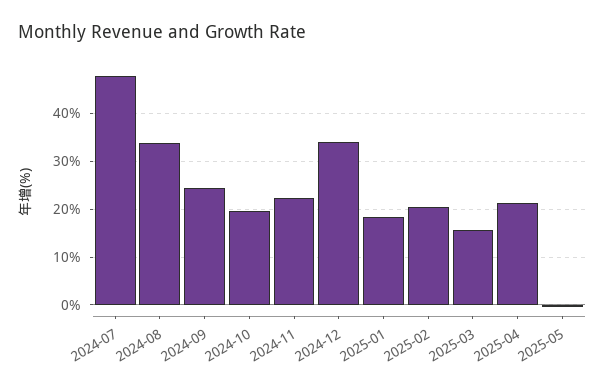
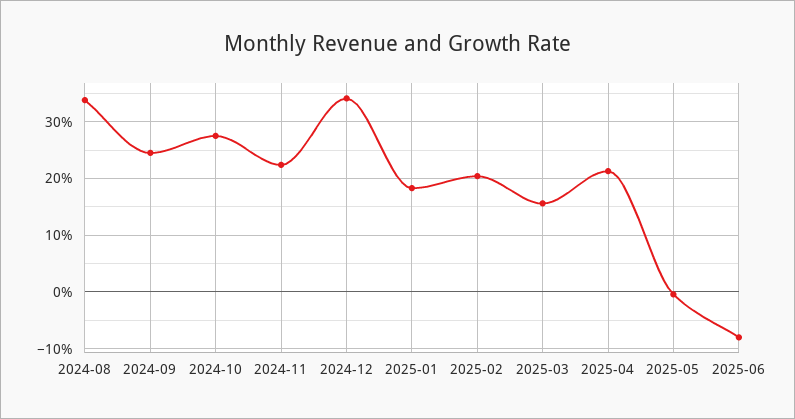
2024-07: 48 -> none
2024-10: 20 -> 28
2025-06: none -> -8

